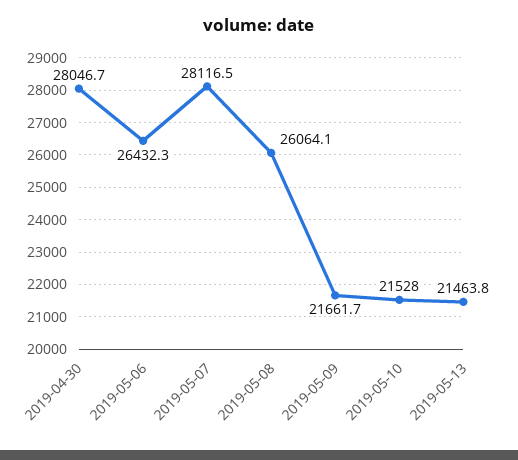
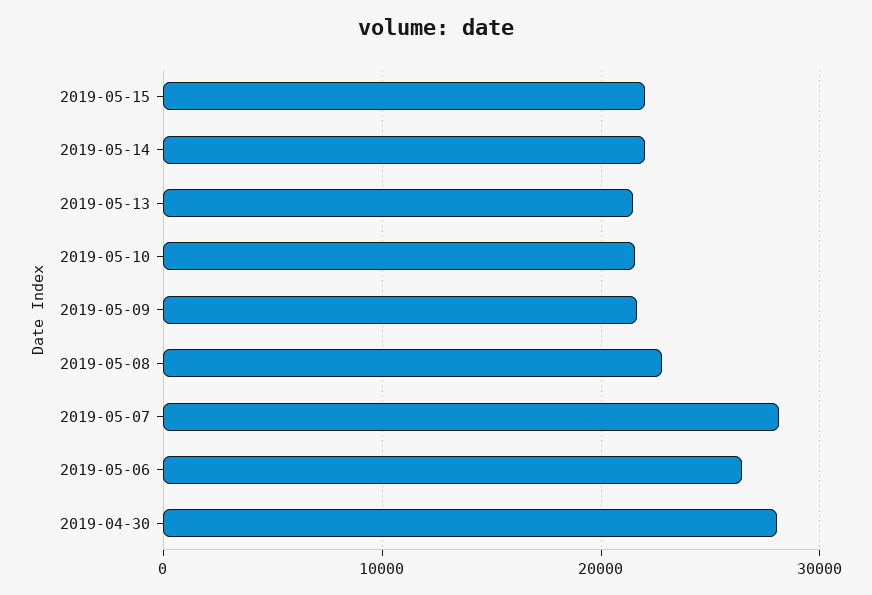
2019-05-08: 26064.1 -> 23000
2019-05-15: none -> 22000
2019-05-14: none -> 22000

